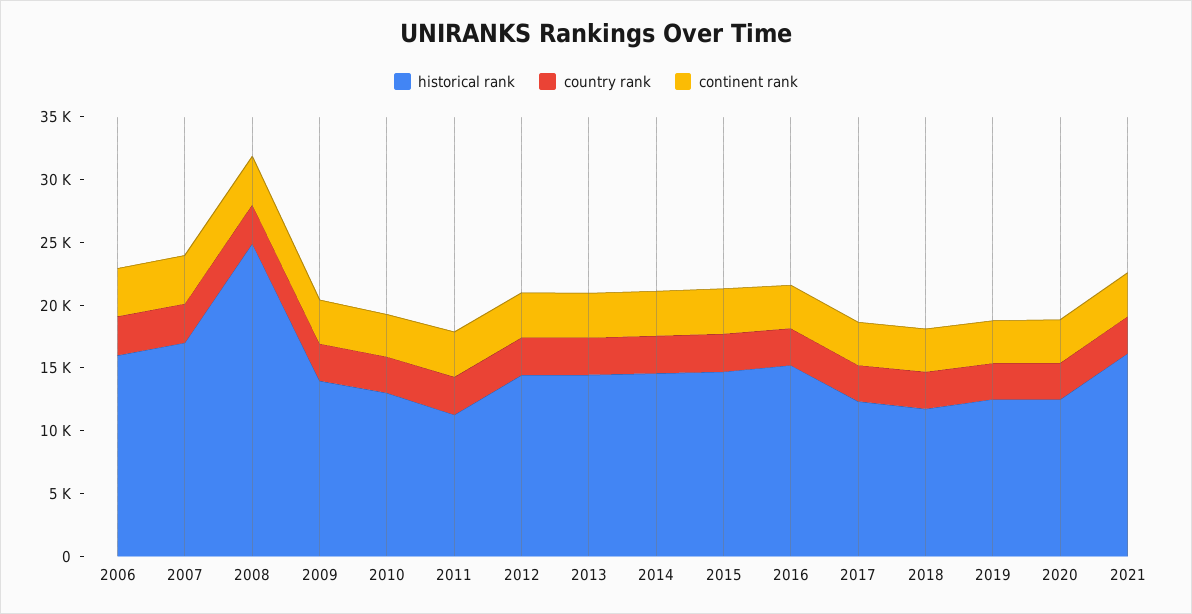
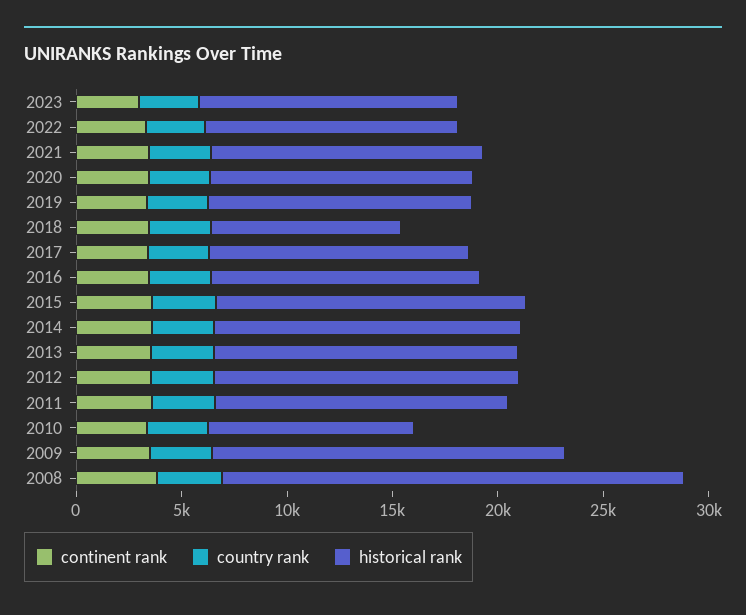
historical rank, 2006: 16000 -> none
country rank, 2006: 3000 -> none
continent rank, 2006: 4000 -> none
historical rank, 2007: 17000 -> none
country rank, 2007: 3000 -> none
continent rank, 2007: 4000 -> none
historical rank, 2008: 25000 -> 22000
historical rank, 2009: 14000 -> 17000
historical rank, 2010: 13000 -> 10000
historical rank, 2011: 11000 -> 14000
historical rank, 2016: 15000 -> 13000
historical rank, 2018: 12000 -> 9000
historical rank, 2021: 16000 -> 13000
continent rank, 2023: none -> 3000
country rank, 2023: none -> 3000
historical rank, 2023: none -> 12000
continent rank, 2022: none -> 3000
country rank, 2022: none -> 3000
historical rank, 2022: none -> 12000

